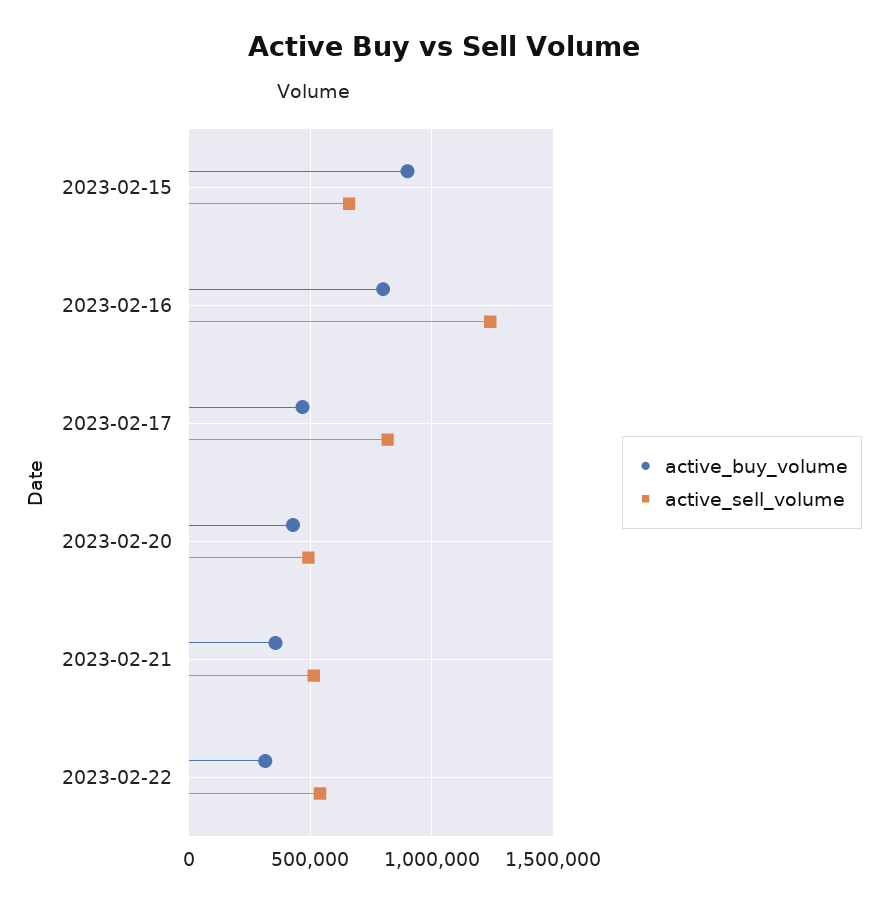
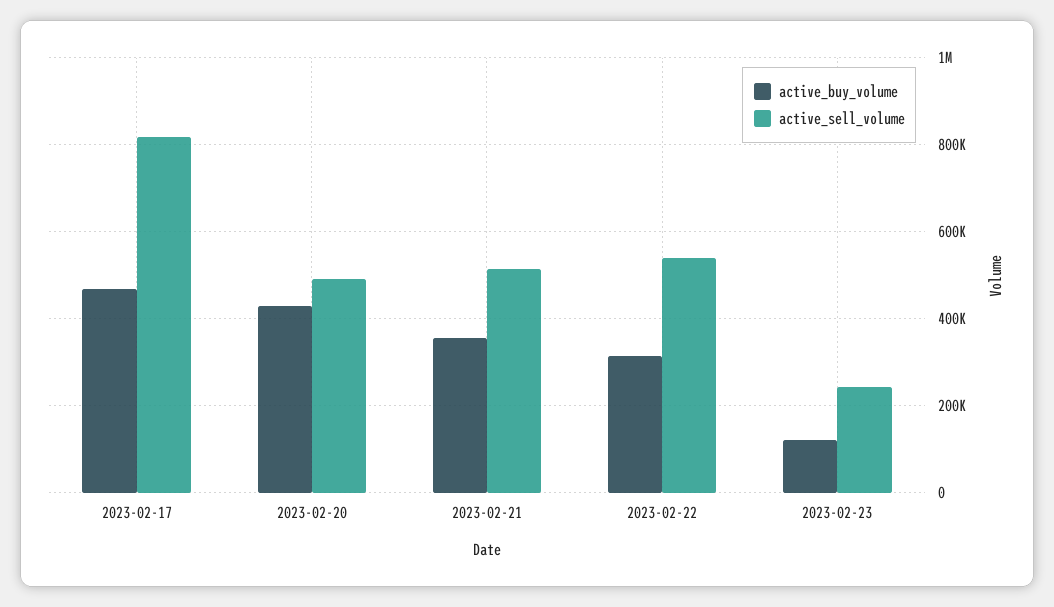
active_buy_volume, 2023-02-15: 900000 -> none
active_sell_volume, 2023-02-15: 650000 -> none
active_buy_volume, 2023-02-16: 800000 -> none
active_sell_volume, 2023-02-16: 1250000 -> none
active_buy_volume, 2023-02-23: none -> 120000
active_sell_volume, 2023-02-23: none -> 240000

